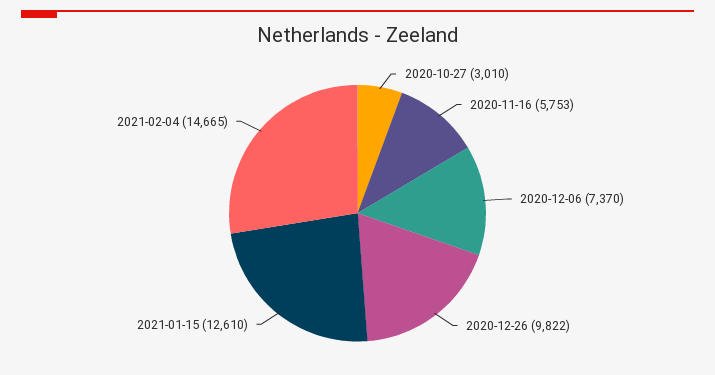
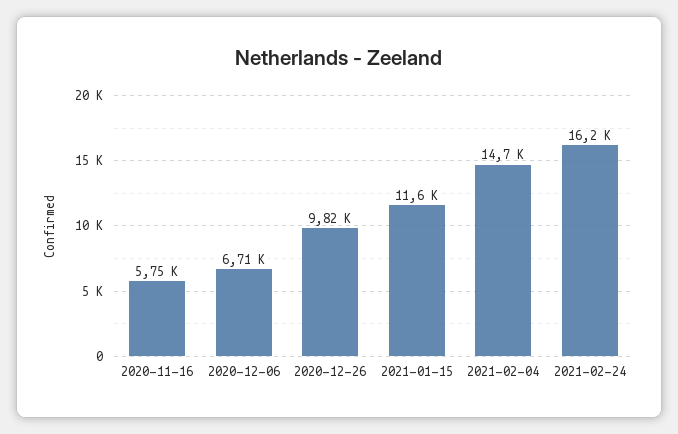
2020-10-27: 3010 -> none
2020-12-06: 7370 -> 6710
2021-01-15: 12610 -> 11600
2021-02-24: none -> 16200

